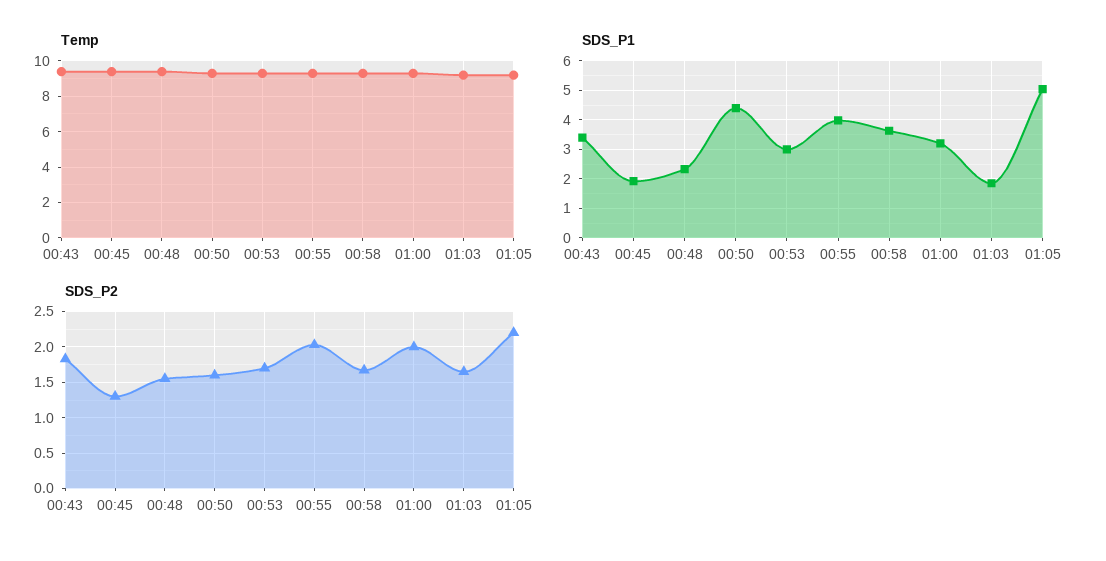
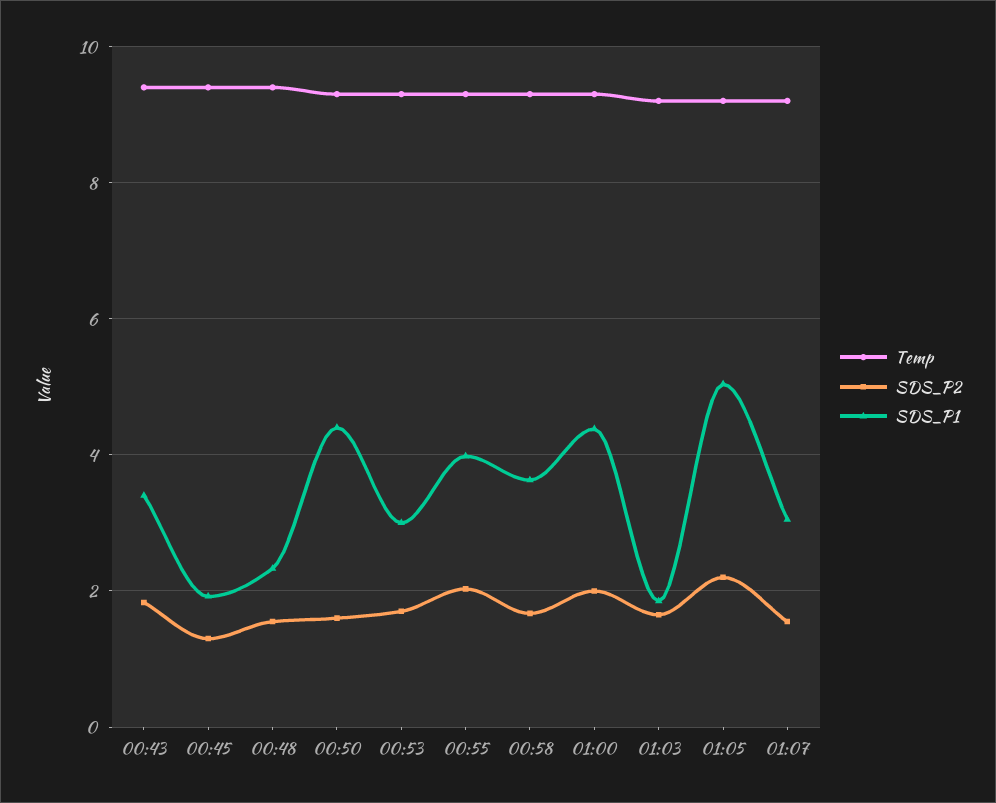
SDS_P1, 01:00: 3.25 -> 4.4
Temp, 01:07: none -> 9.2
SDS_P2, 01:07: none -> 1.6
SDS_P1, 01:07: none -> 3

